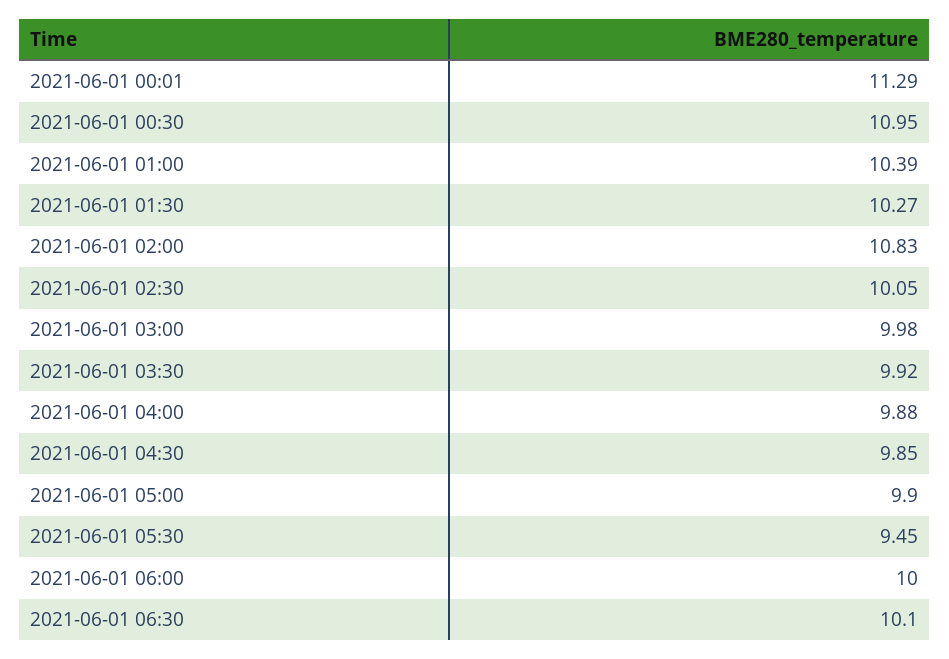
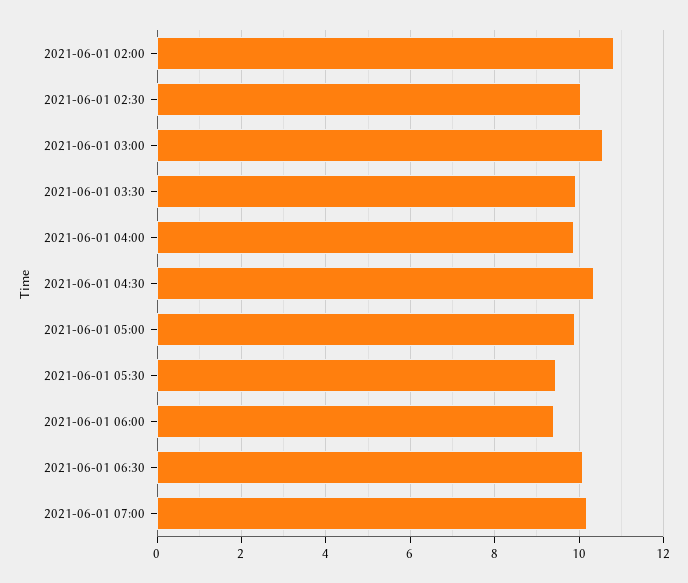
2021-06-01 00:01: 11.29 -> none
2021-06-01 00:30: 10.95 -> none
2021-06-01 01:00: 10.39 -> none
2021-06-01 01:30: 10.27 -> none
2021-06-01 03:00: 9.98 -> 10.6
2021-06-01 04:30: 9.85 -> 10.4
2021-06-01 06:00: 10 -> 9.4
2021-06-01 07:00: none -> 10.2

